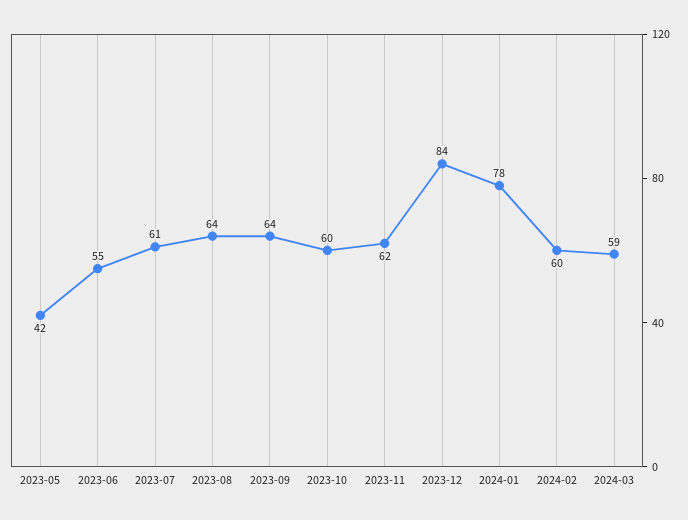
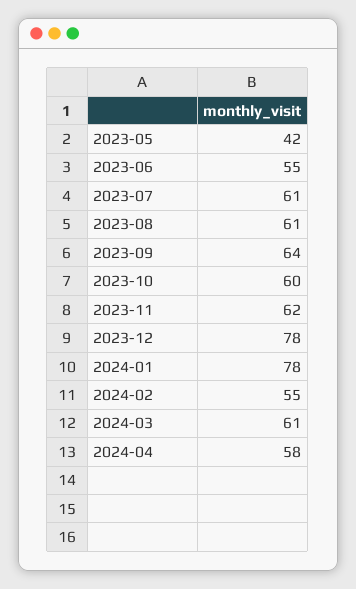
2023-08: 64 -> 61
2023-12: 84 -> 78
2024-02: 60 -> 55
2024-03: 59 -> 61
2024-04: none -> 58

